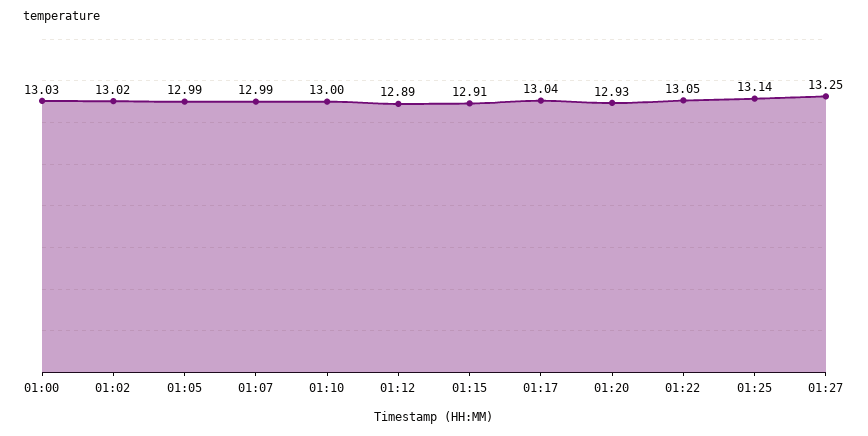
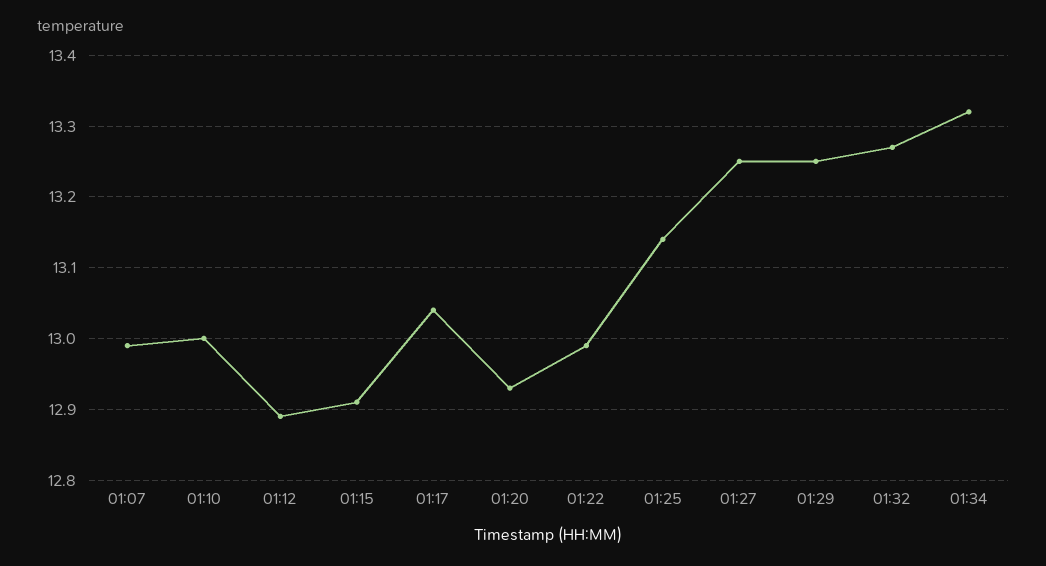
01:00: 13.03 -> none
01:02: 13.02 -> none
01:05: 12.99 -> none
01:22: 13.05 -> 12.99
01:29: none -> 13.25
01:32: none -> 13.27
01:34: none -> 13.32

